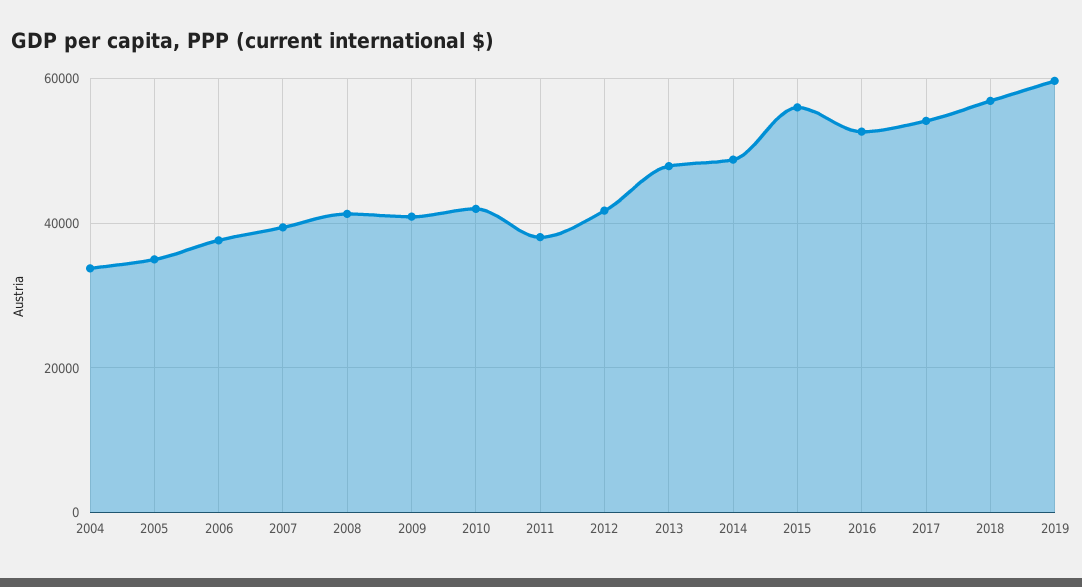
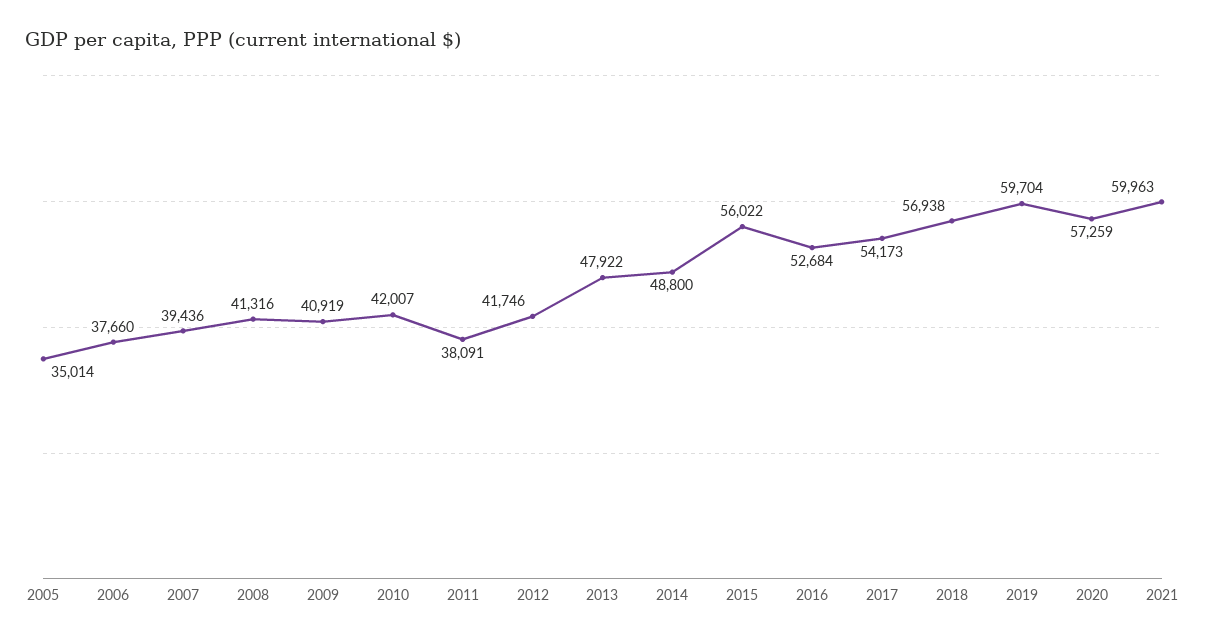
2004: 34000 -> none
2020: none -> 57259
2021: none -> 59963

